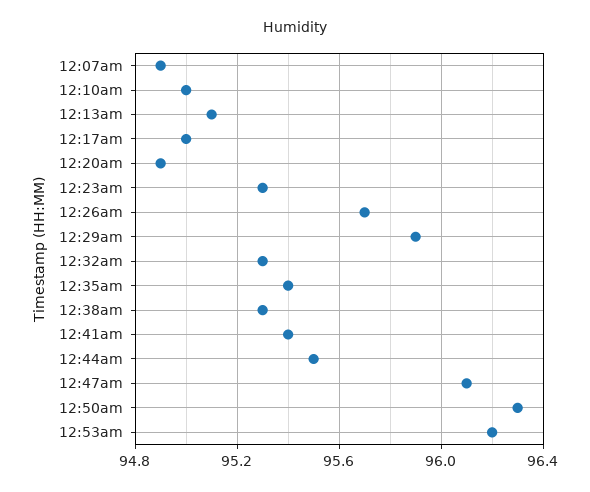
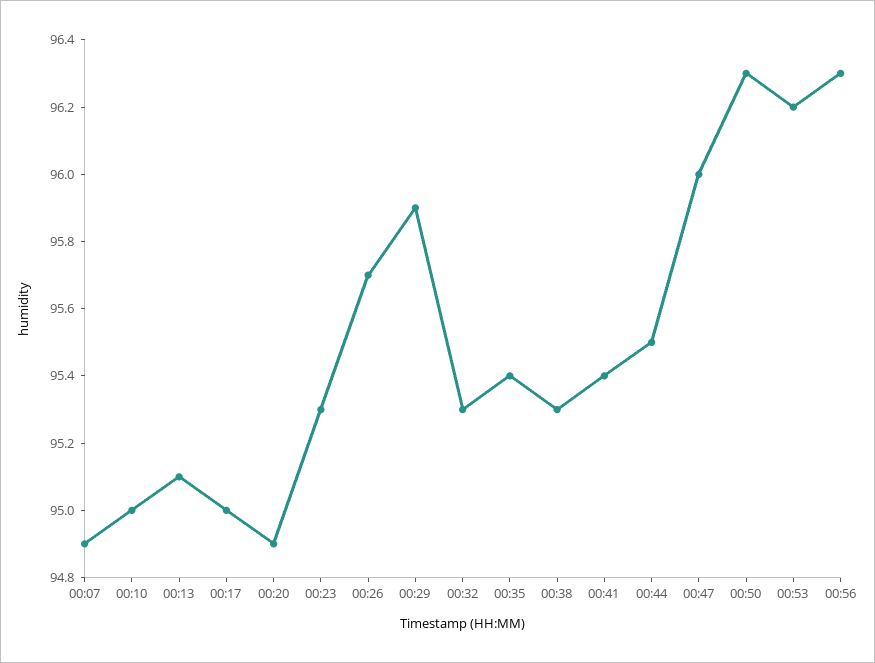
12:47am: 96.1 -> 96
00:56: none -> 96.3

